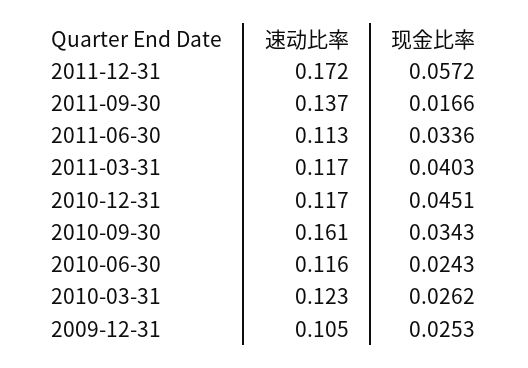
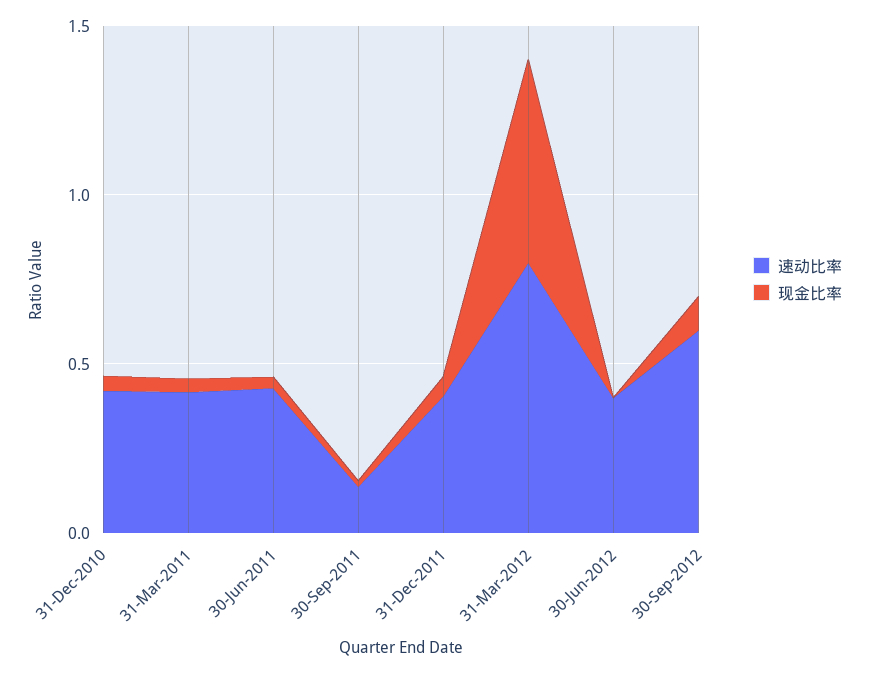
速动比率, 2011-12-31: 0.172 -> 0.4
速动比率, 2011-06-30: 0.113 -> 0.4
速动比率, 2011-03-31: 0.117 -> 0.4
速动比率, 2010-12-31: 0.117 -> 0.4
速动比率, 2010-09-30: 0.161 -> none
现金比率, 2010-09-30: 0.0343 -> none
速动比率, 2010-06-30: 0.116 -> none
现金比率, 2010-06-30: 0.0243 -> none
速动比率, 2010-03-31: 0.123 -> none
现金比率, 2010-03-31: 0.0262 -> none
速动比率, 2009-12-31: 0.105 -> none
现金比率, 2009-12-31: 0.0253 -> none
速动比率, 31-Mar-2012: none -> 0.8
现金比率, 31-Mar-2012: none -> 0.6
速动比率, 30-Jun-2012: none -> 0.4
现金比率, 30-Jun-2012: none -> 0
速动比率, 30-Sep-2012: none -> 0.6
现金比率, 30-Sep-2012: none -> 0.1

